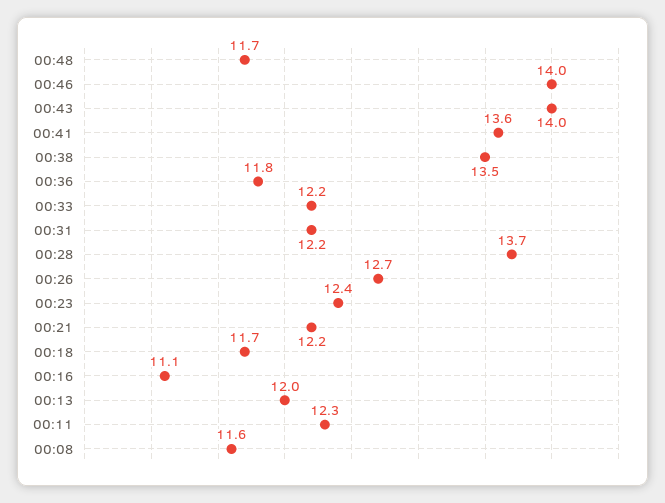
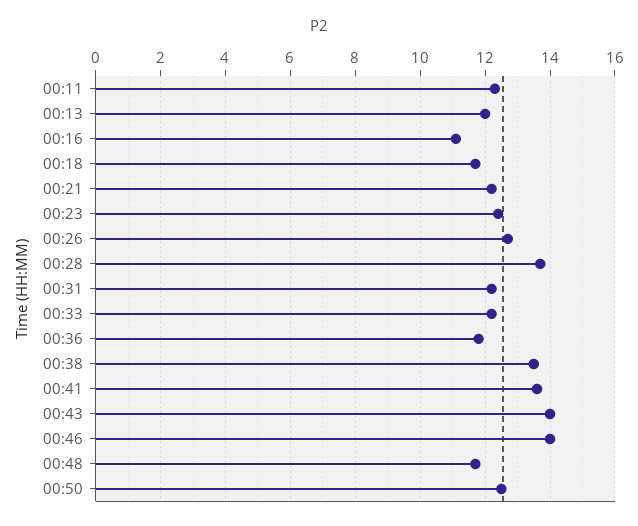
00:08: 11.6 -> none
00:50: none -> 12.5

